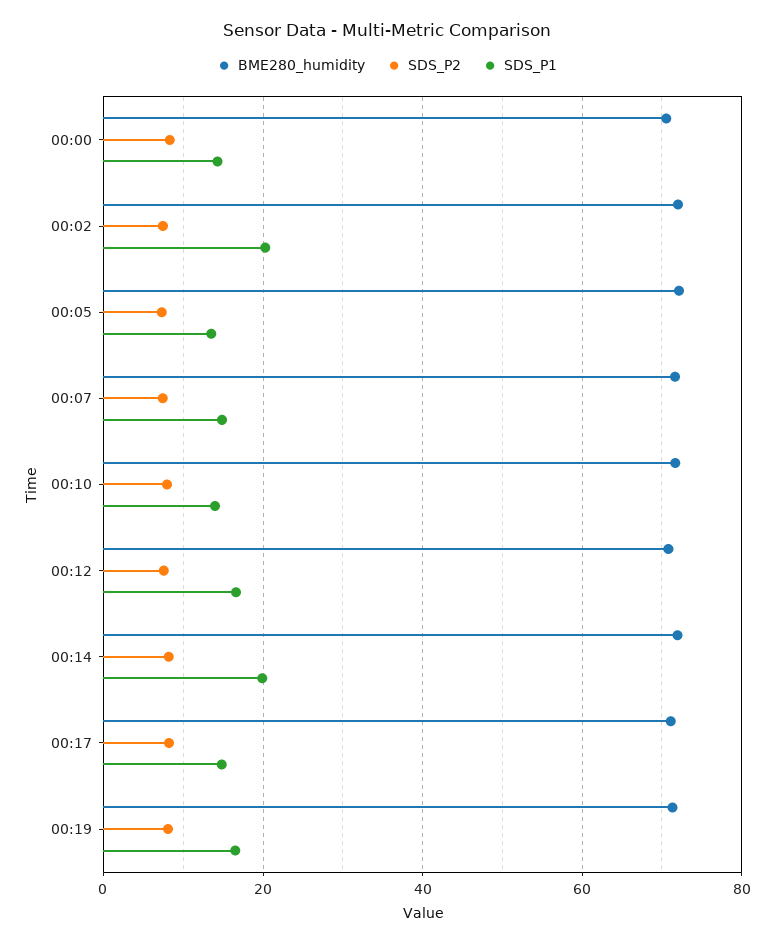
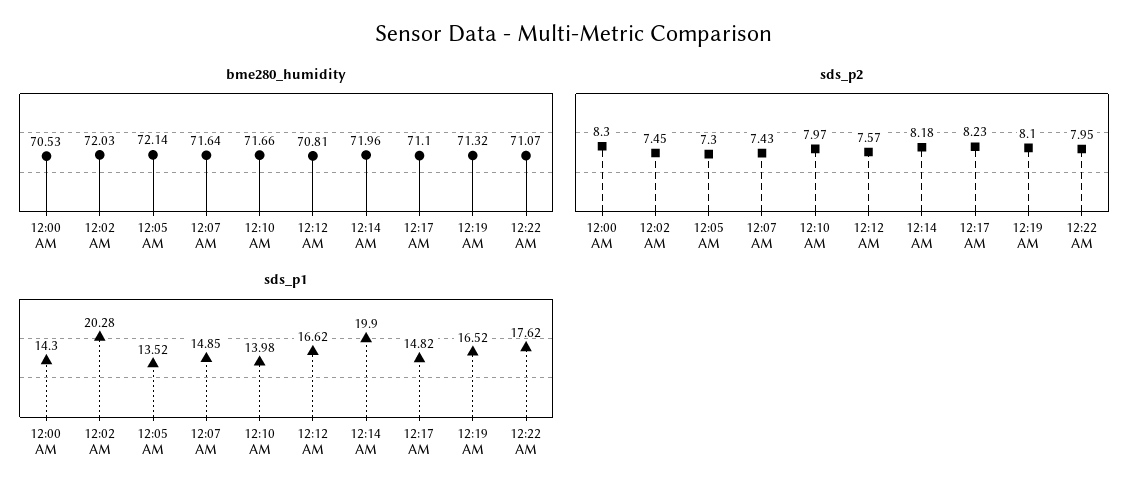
BME280_humidity, 12:22 AM: none -> 71.07
SDS_P2, 12:22 AM: none -> 7.95
SDS_P1, 12:22 AM: none -> 17.62

